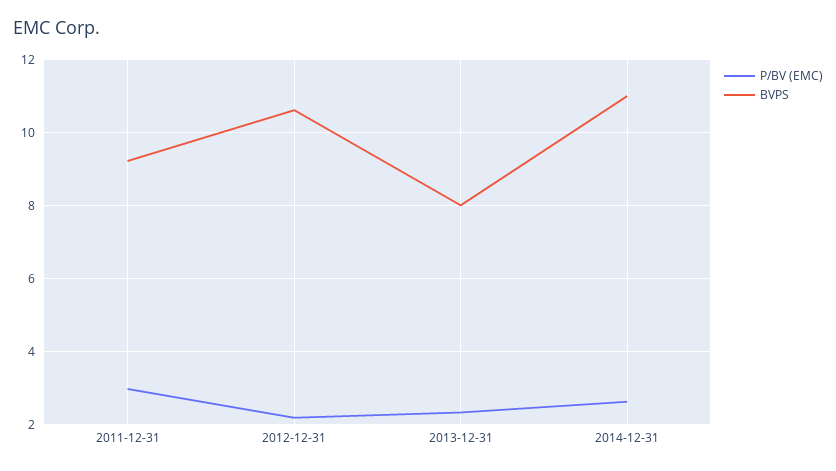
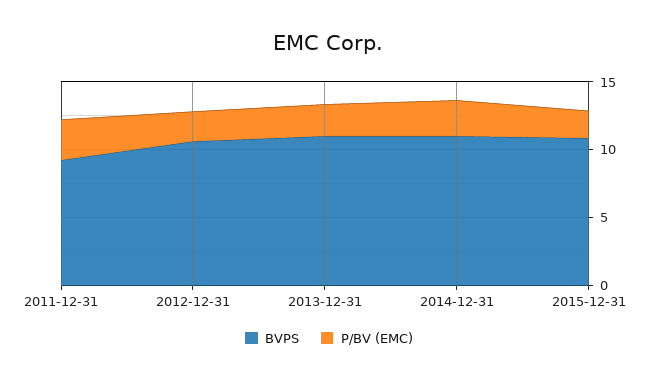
BVPS, 2013-12-31: 8 -> 11
BVPS, 2015-12-31: none -> 11
P/BV (EMC), 2015-12-31: none -> 2

